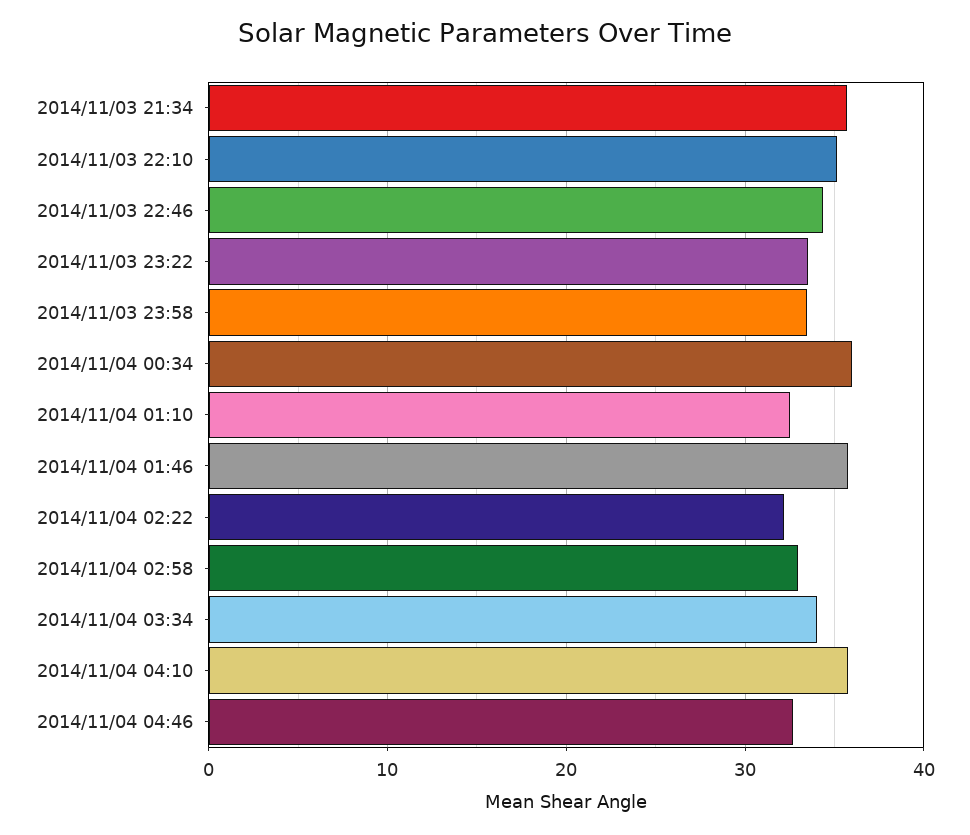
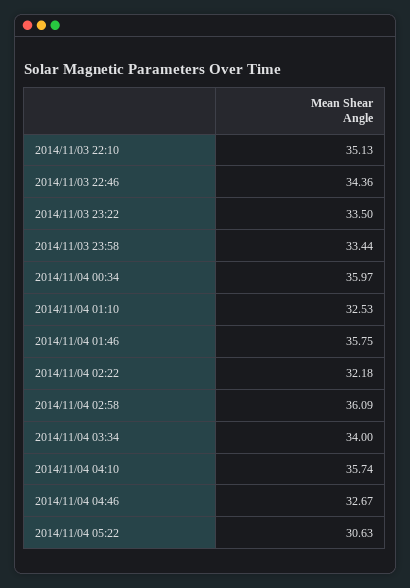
2014/11/03 21:34: 36 -> none
2014/11/04 02:58: 33 -> 36.09
2014/11/04 05:22: none -> 30.63

